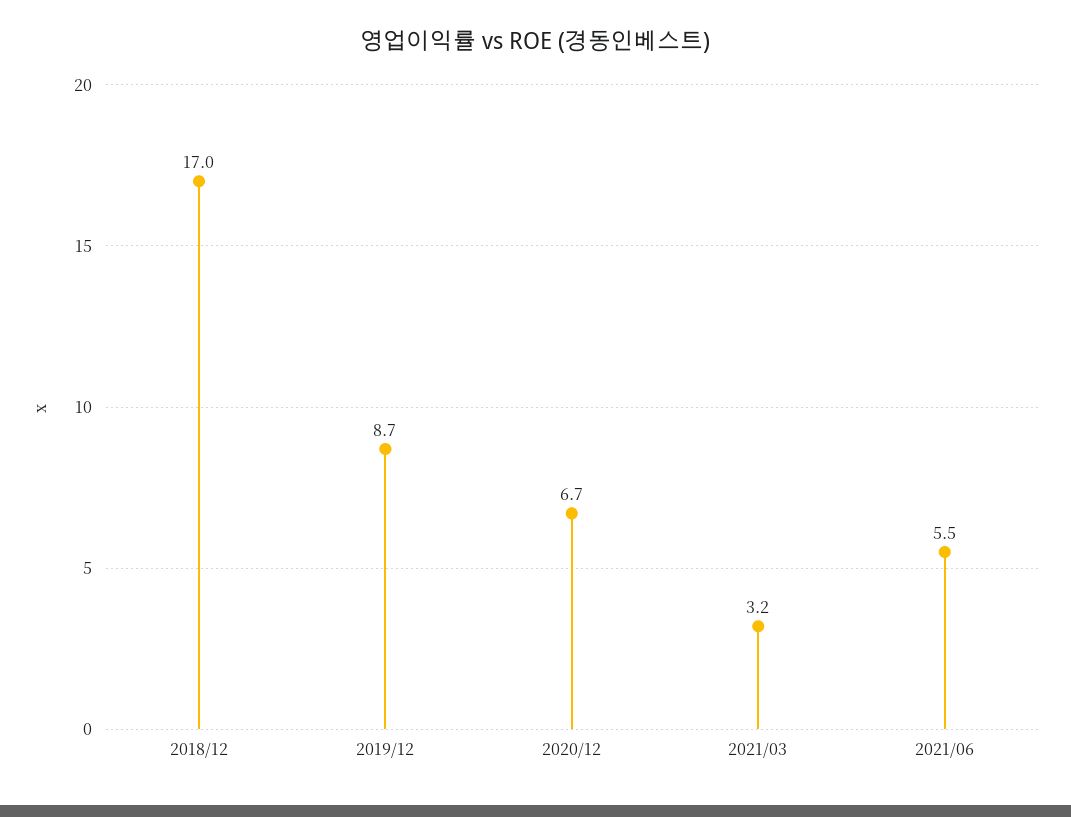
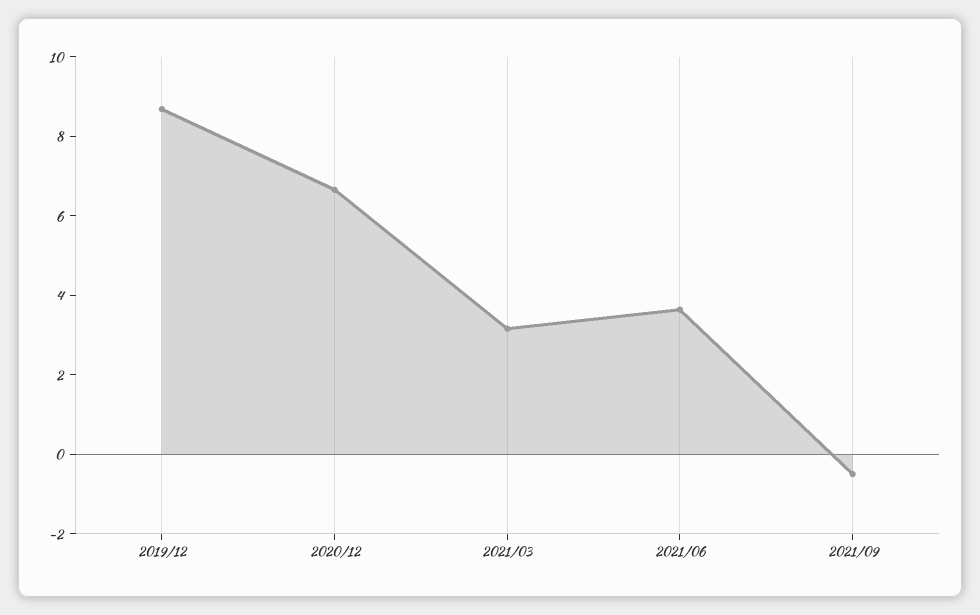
2018/12: 17 -> none
2021/06: 5.5 -> 3.5
2021/09: none -> -0.5

